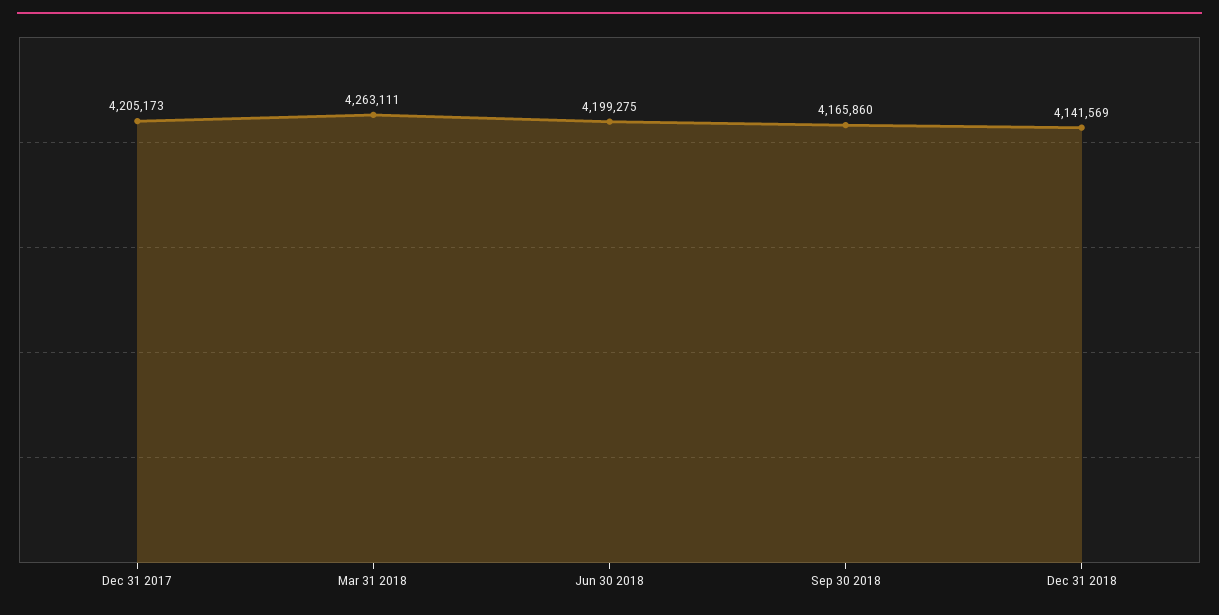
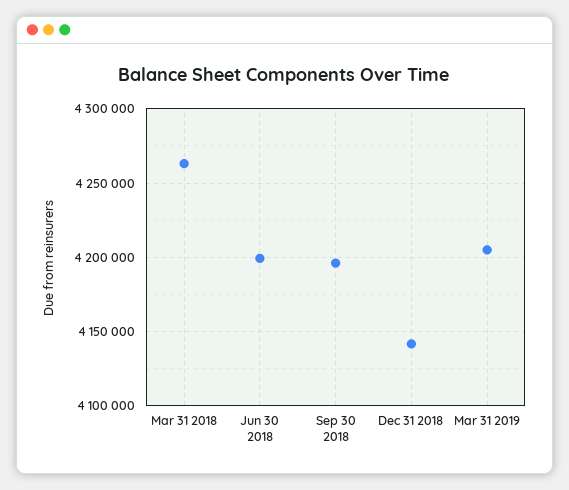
Dec 31 2017: 4205173 -> none
Sep 30 2018: 4165860 -> 4195000
Mar 31 2019: none -> 4205000

